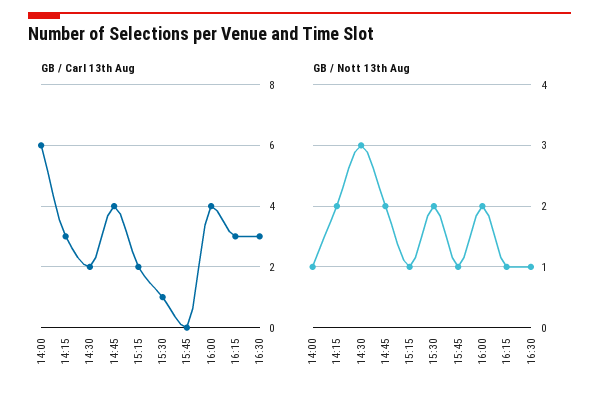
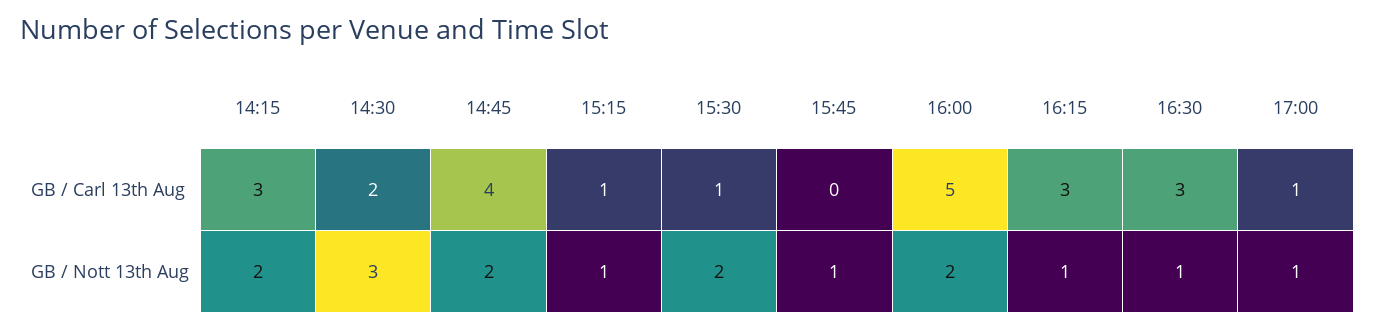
GB / Carl 13th Aug, 14:00: 6 -> none
GB / Carl 13th Aug, 15:15: 2 -> 1
GB / Carl 13th Aug, 16:00: 4 -> 5
GB / Nott 13th Aug, 14:00: 1 -> none
GB / Carl 13th Aug, 17:00: none -> 1
GB / Nott 13th Aug, 17:00: none -> 1

